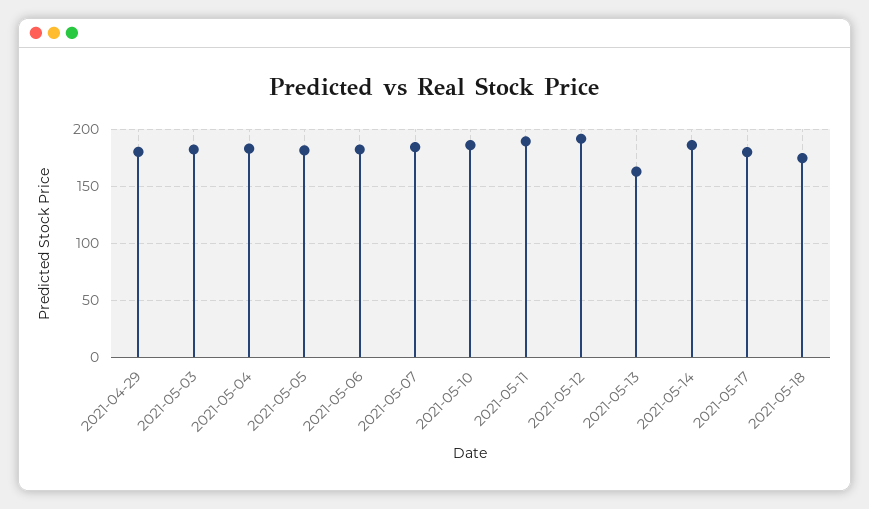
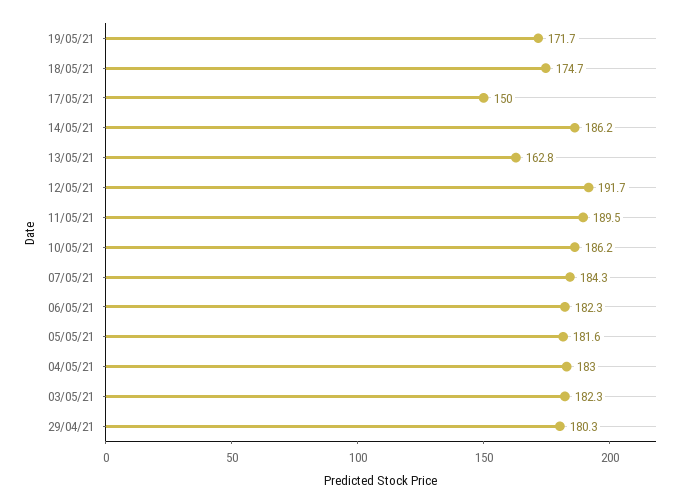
2021-05-17: 180 -> 150
19/05/21: none -> 171.7

